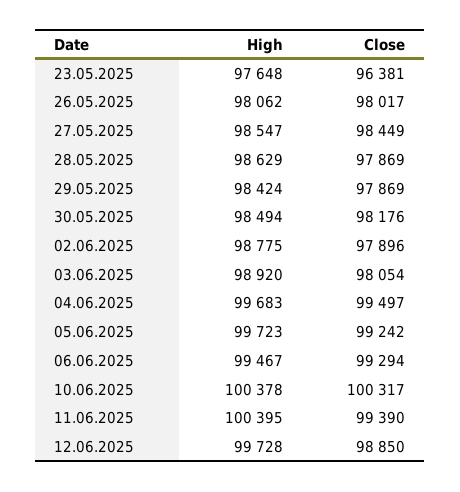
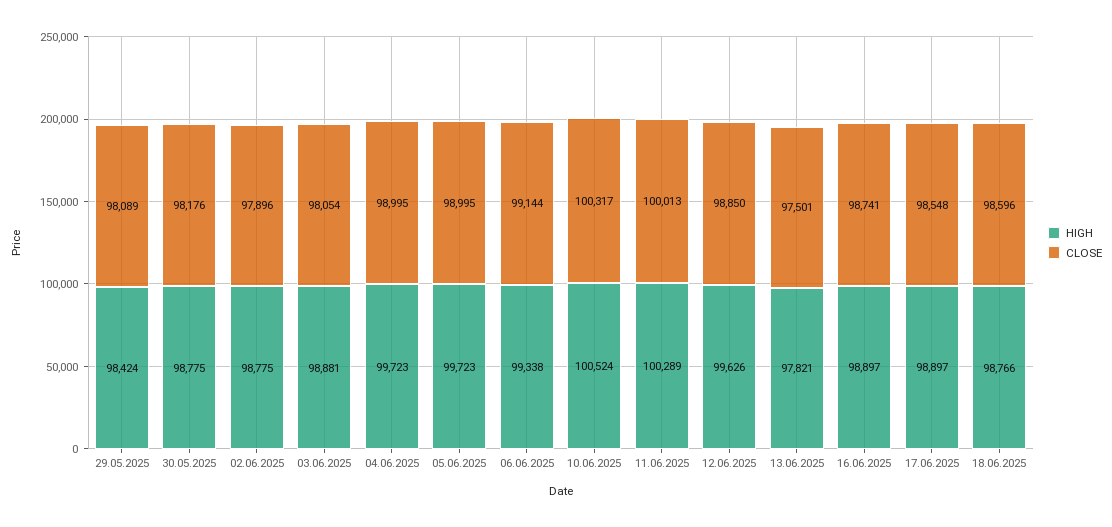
High, 23.05.2025: 97648 -> none
Close, 23.05.2025: 96381 -> none
High, 26.05.2025: 98062 -> none
Close, 26.05.2025: 98017 -> none
High, 27.05.2025: 98547 -> none
Close, 27.05.2025: 98449 -> none
High, 28.05.2025: 98629 -> none
Close, 28.05.2025: 97869 -> none
Close, 29.05.2025: 97869 -> 98089
High, 30.05.2025: 98494 -> 98775
High, 03.06.2025: 98920 -> 98881
High, 04.06.2025: 99683 -> 99723
Close, 04.06.2025: 99497 -> 98995
Close, 05.06.2025: 99242 -> 98995
High, 06.06.2025: 99467 -> 99338
Close, 06.06.2025: 99294 -> 99144
High, 10.06.2025: 100378 -> 100524
High, 11.06.2025: 100395 -> 100289
Close, 11.06.2025: 99390 -> 100013
High, 12.06.2025: 99728 -> 99626
High, 13.06.2025: none -> 97821
Close, 13.06.2025: none -> 97501
High, 16.06.2025: none -> 98897
Close, 16.06.2025: none -> 98741
High, 17.06.2025: none -> 98897
Close, 17.06.2025: none -> 98548
High, 18.06.2025: none -> 98766
Close, 18.06.2025: none -> 98596

